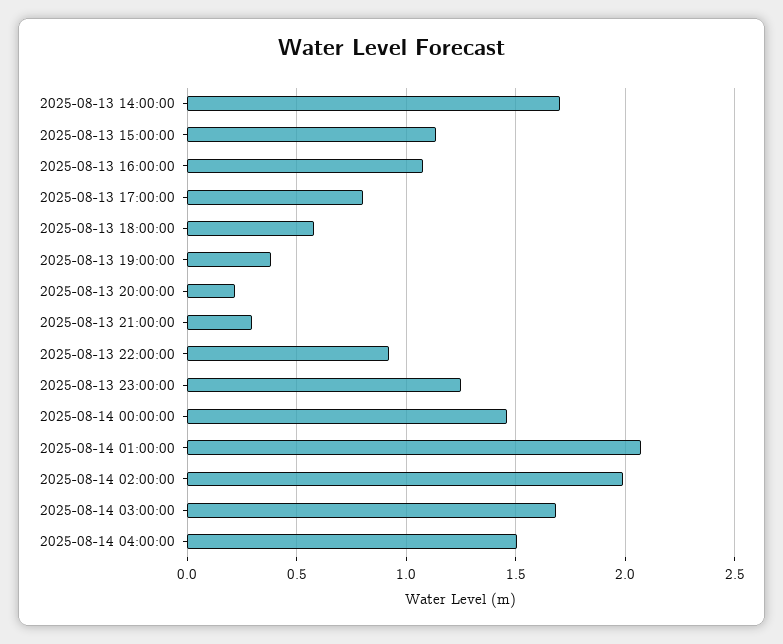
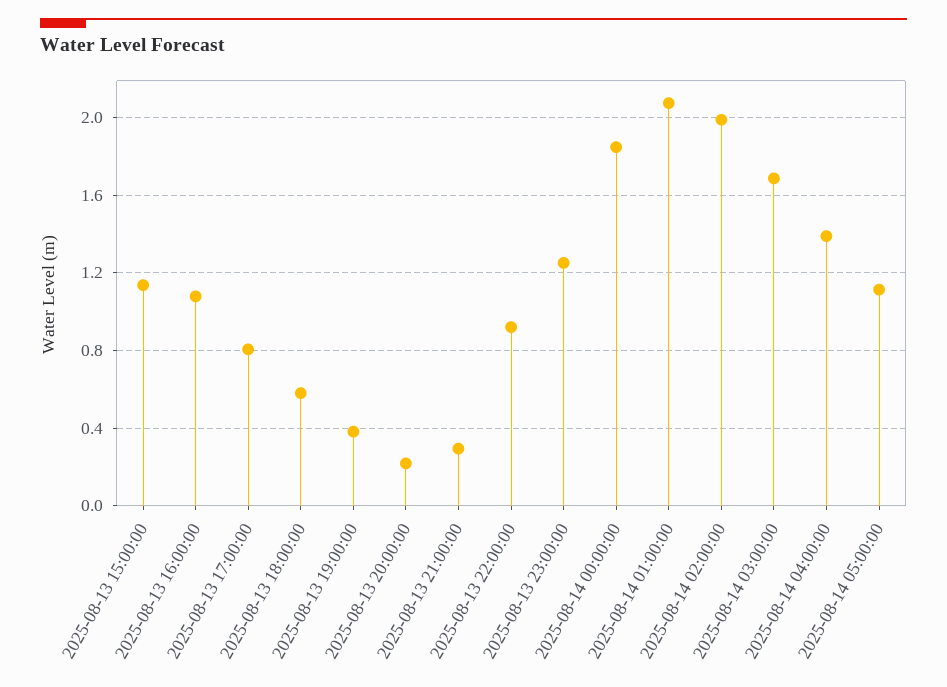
2025-08-13 14:00:00: 1.7 -> none
2025-08-14 00:00:00: 1.45 -> 1.85
2025-08-14 04:00:00: 1.5 -> 1.4
2025-08-14 05:00:00: none -> 1.1

